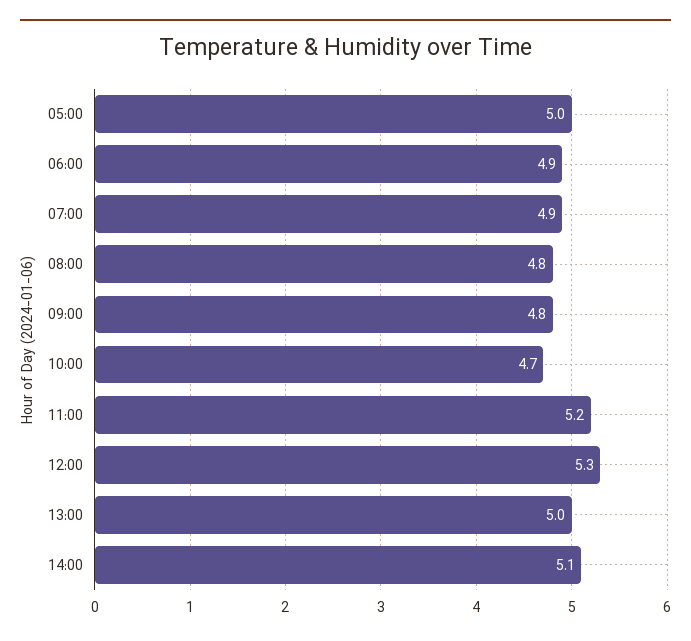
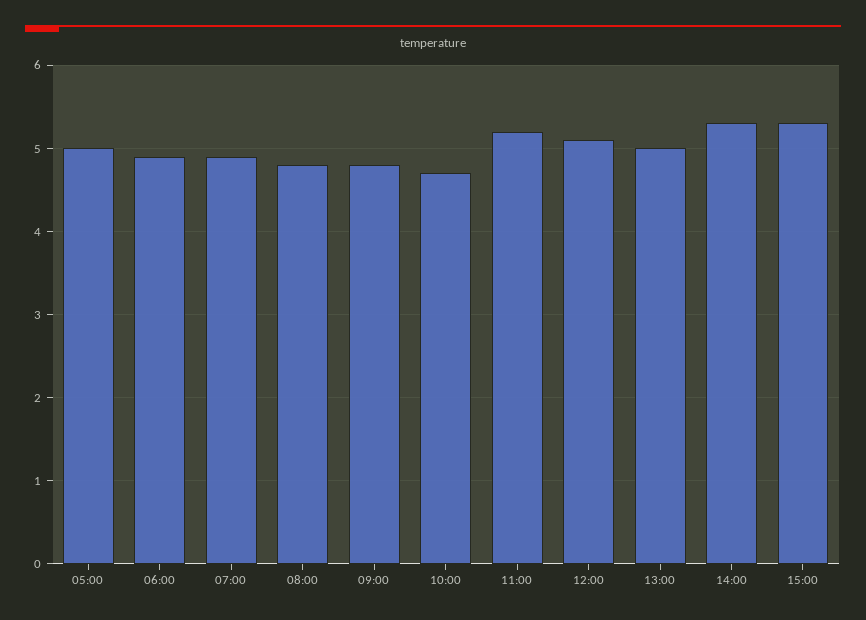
12:00: 5.3 -> 5.1
14:00: 5.1 -> 5.3
15:00: none -> 5.3

